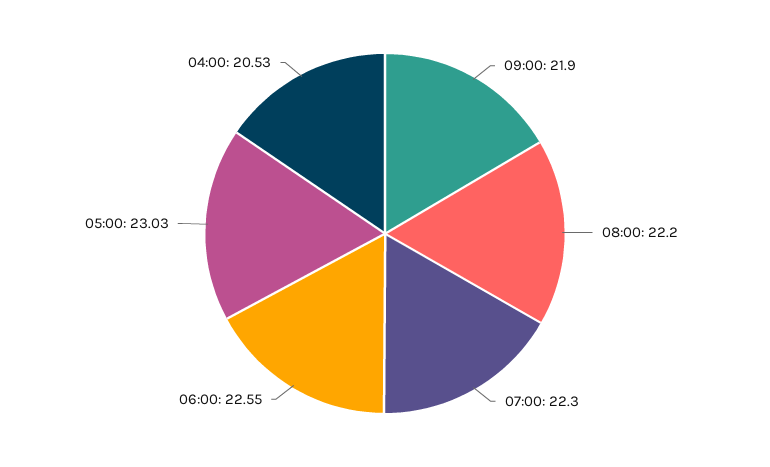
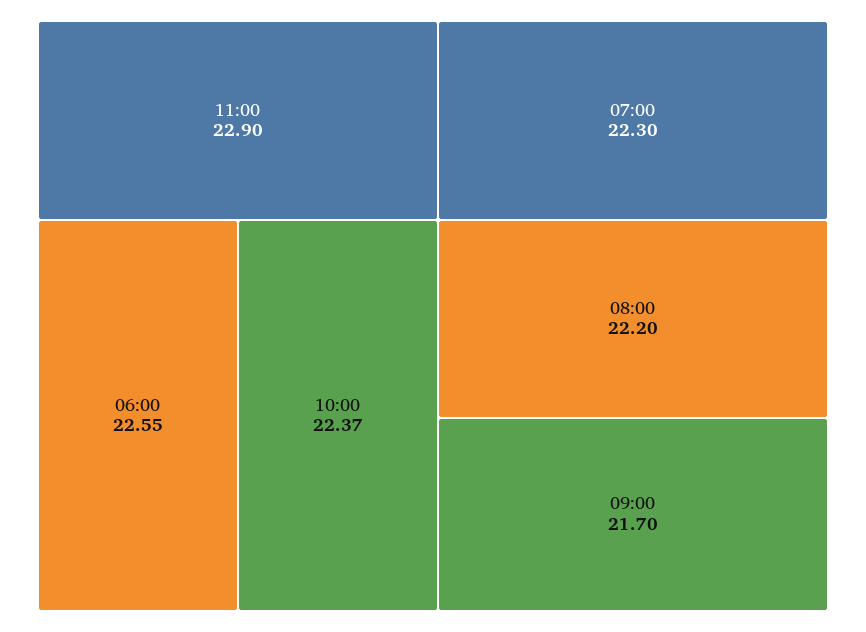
09:00: 21.9 -> 21.7
05:00: 23.03 -> none
04:00: 20.53 -> none
11:00: none -> 22.9
10:00: none -> 22.37

